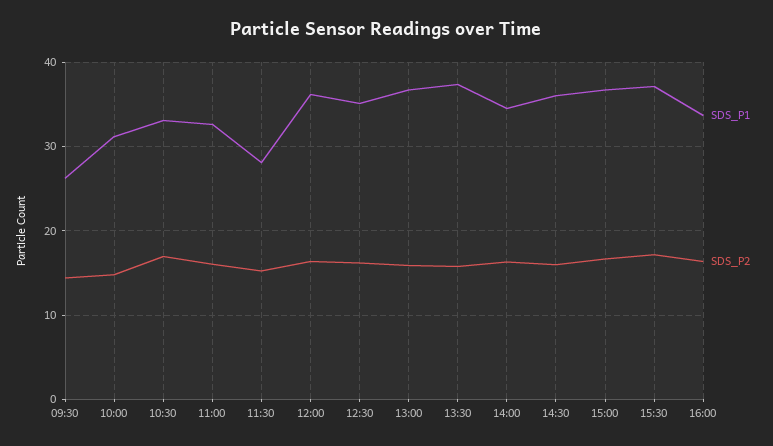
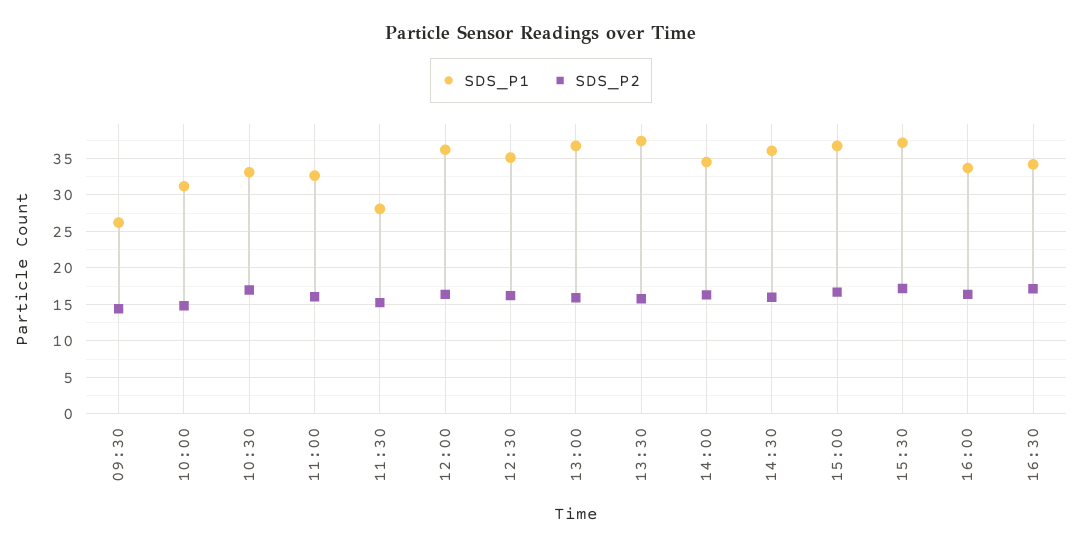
SDS_P1, 16:30: none -> 34
SDS_P2, 16:30: none -> 17

